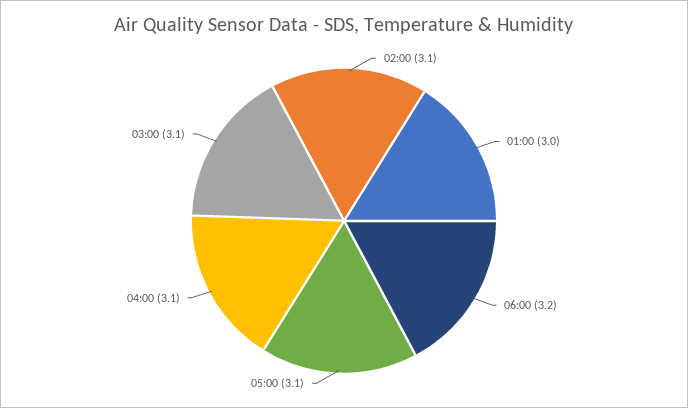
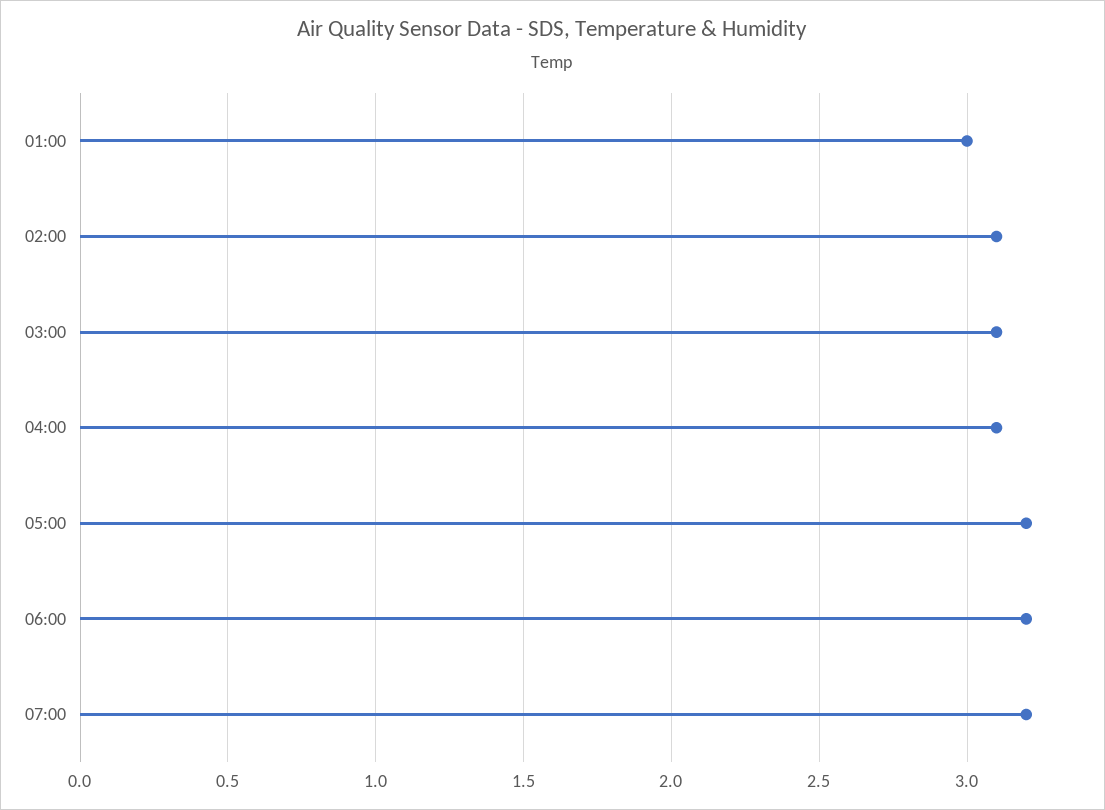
05:00: 3.1 -> 3.2
07:00: none -> 3.2

